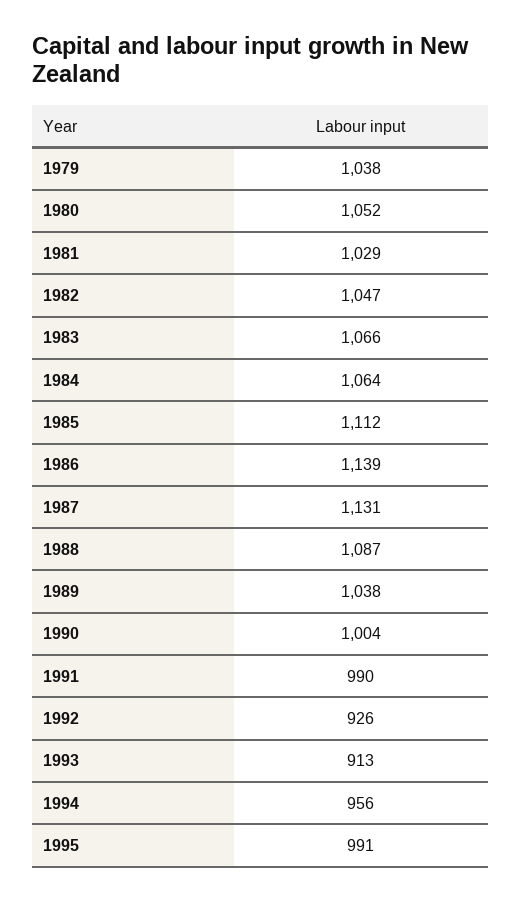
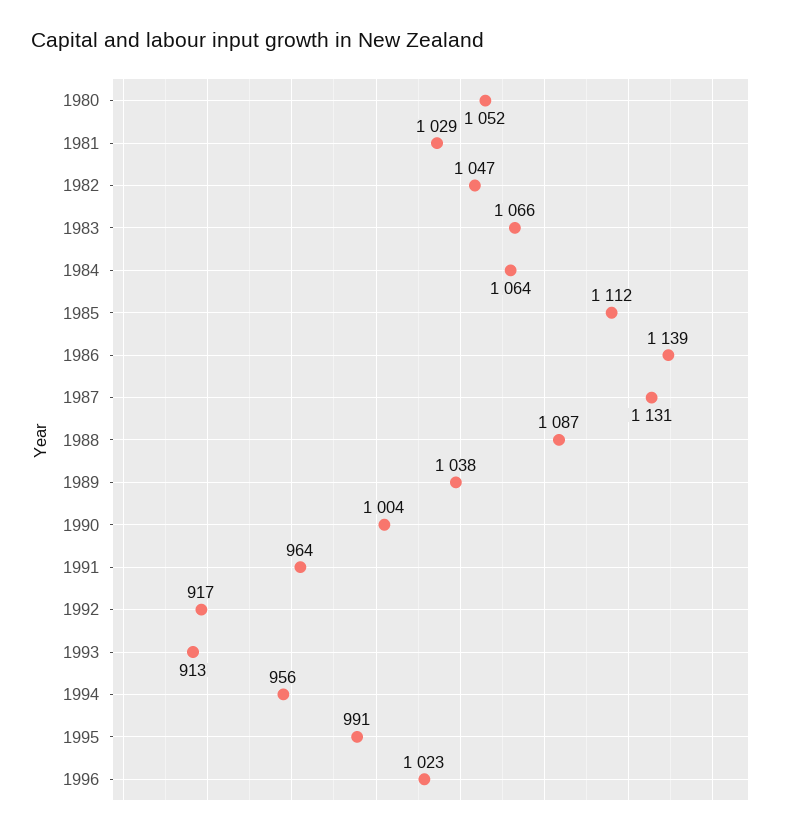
1979: 1038 -> none
1991: 990 -> 964
1992: 926 -> 917
1996: none -> 1023

